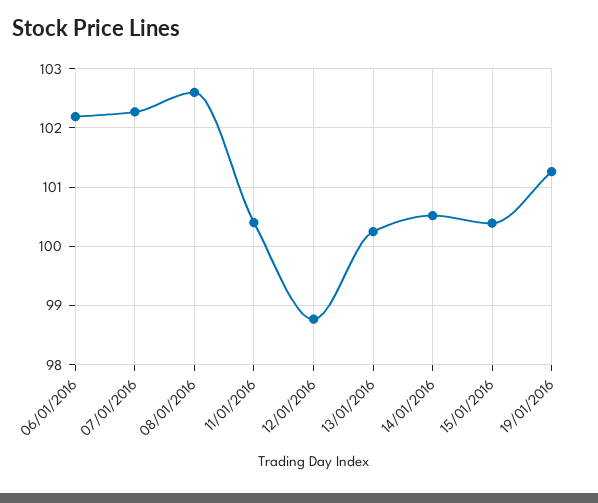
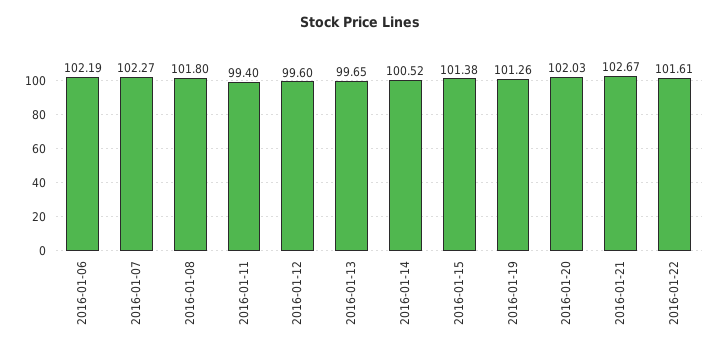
08/01/2016: 102.6 -> 101.8
11/01/2016: 100.4 -> 99.4
12/01/2016: 98.8 -> 99.6
13/01/2016: 100.2 -> 99.65
15/01/2016: 100.4 -> 101.38
2016-01-20: none -> 102.03
2016-01-21: none -> 102.67
2016-01-22: none -> 101.61

